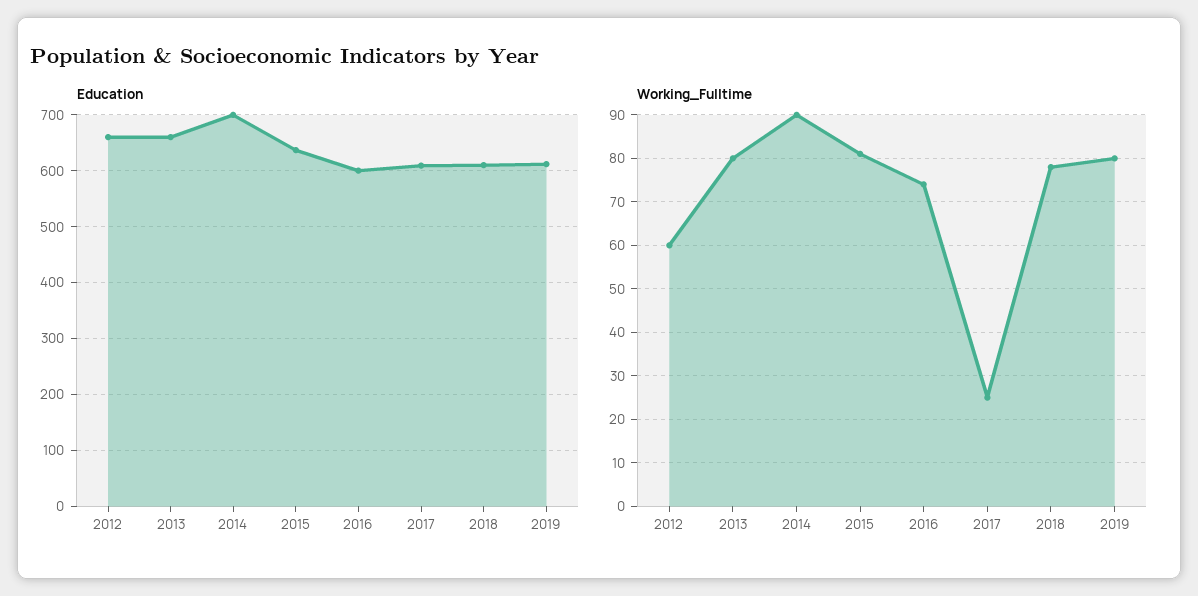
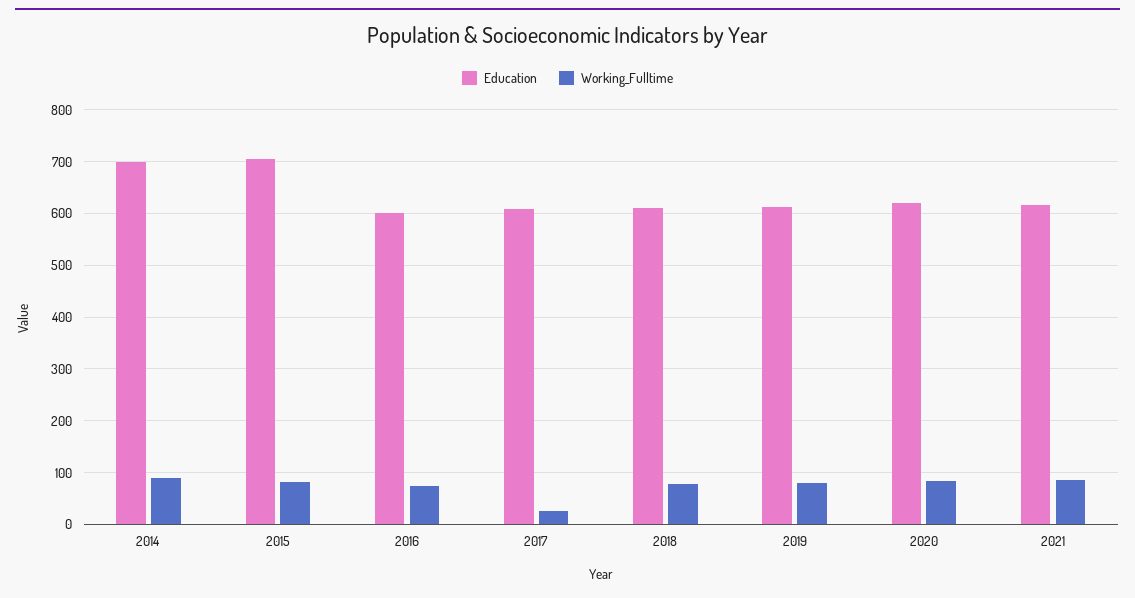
Education, 2012: 660 -> none
Education, 2013: 660 -> none
Education, 2015: 640 -> 700
Working_Fulltime, 2012: 60 -> none
Working_Fulltime, 2013: 80 -> none
Education, 2020: none -> 620
Working_Fulltime, 2020: none -> 80
Education, 2021: none -> 620
Working_Fulltime, 2021: none -> 80

